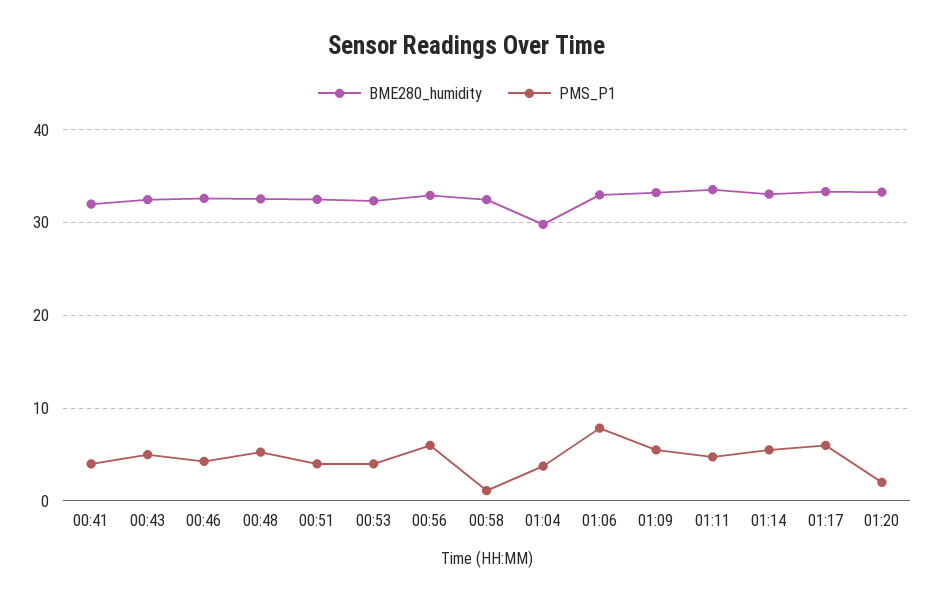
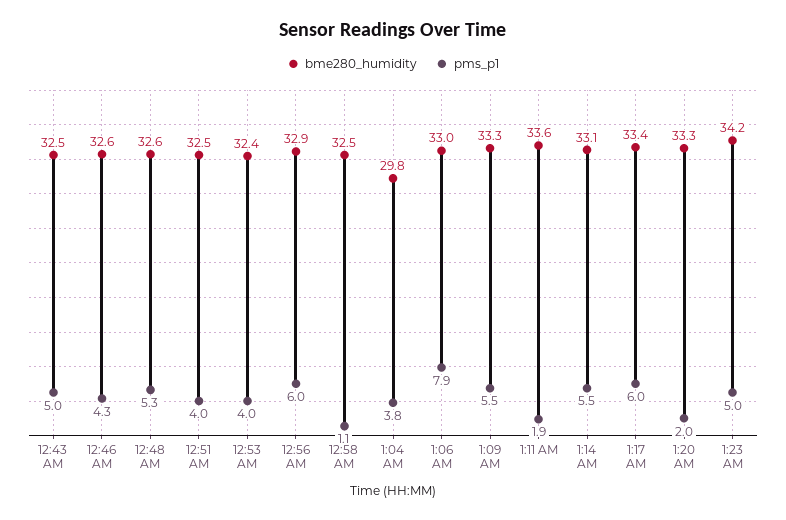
BME280_humidity, 00:41: 32 -> none
PMS_P1, 00:41: 4 -> none
PMS_P1, 01:11: 5 -> 1.9
BME280_humidity, 1:23 AM: none -> 34.2
PMS_P1, 1:23 AM: none -> 5

